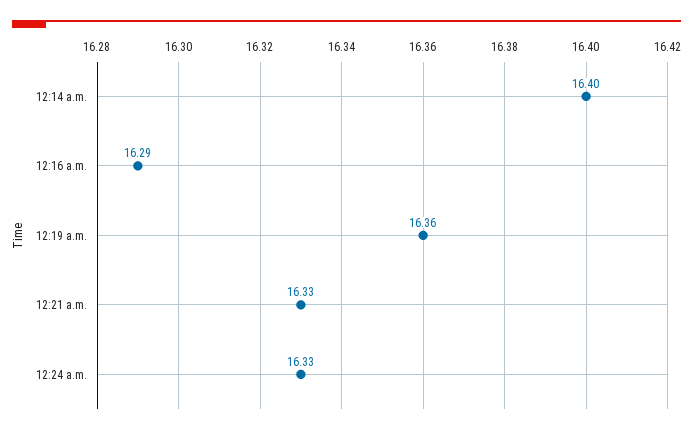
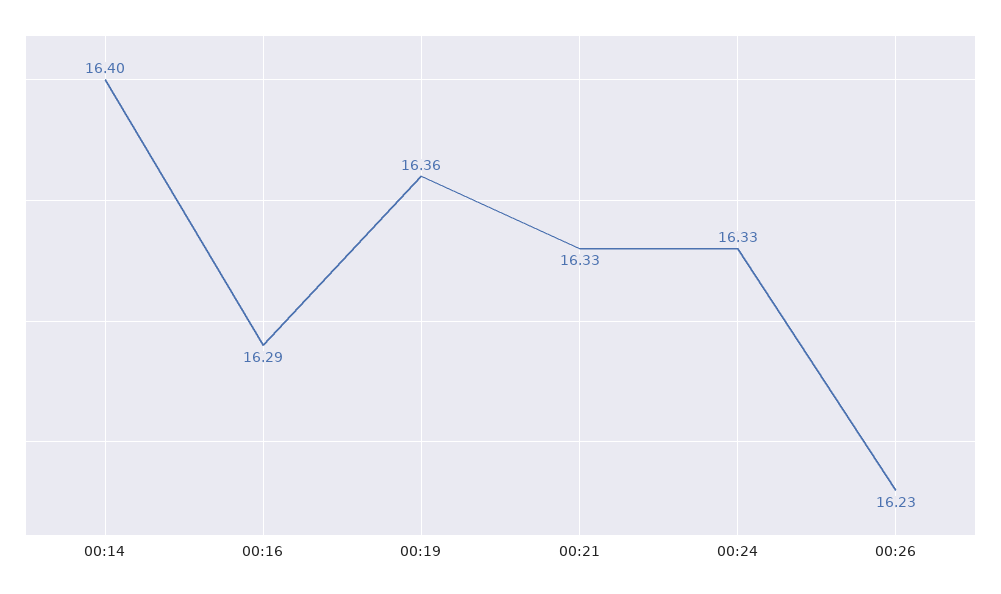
00:26: none -> 16.23

